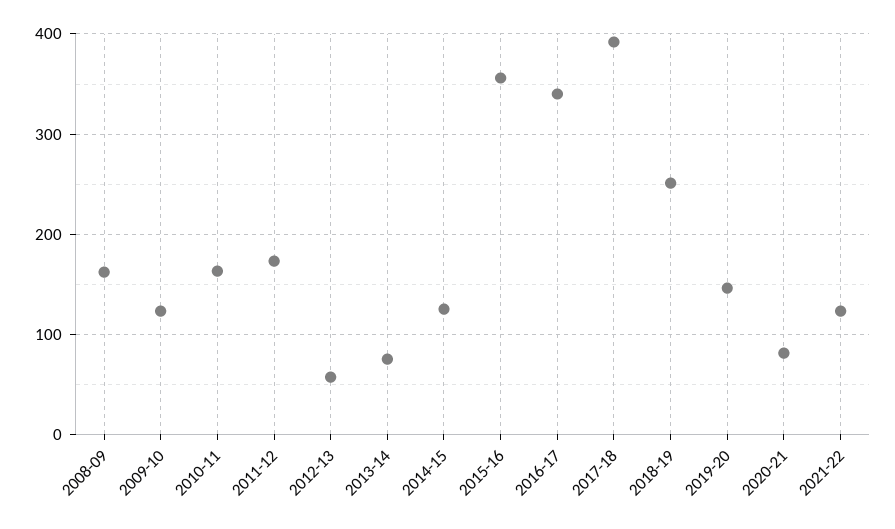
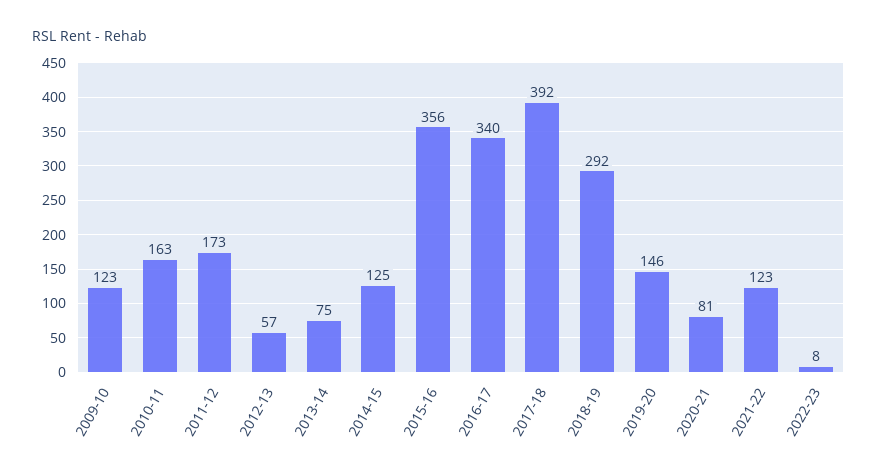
2008-09: 160 -> none
2018-19: 250 -> 292
2022-23: none -> 8

